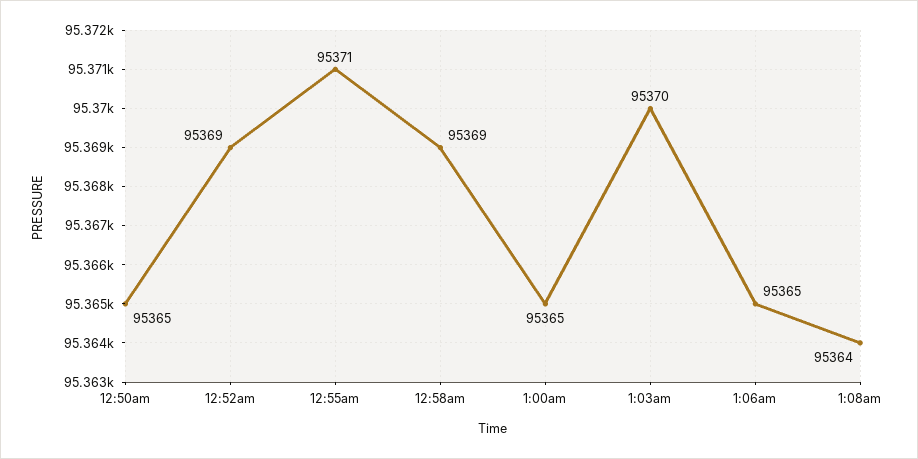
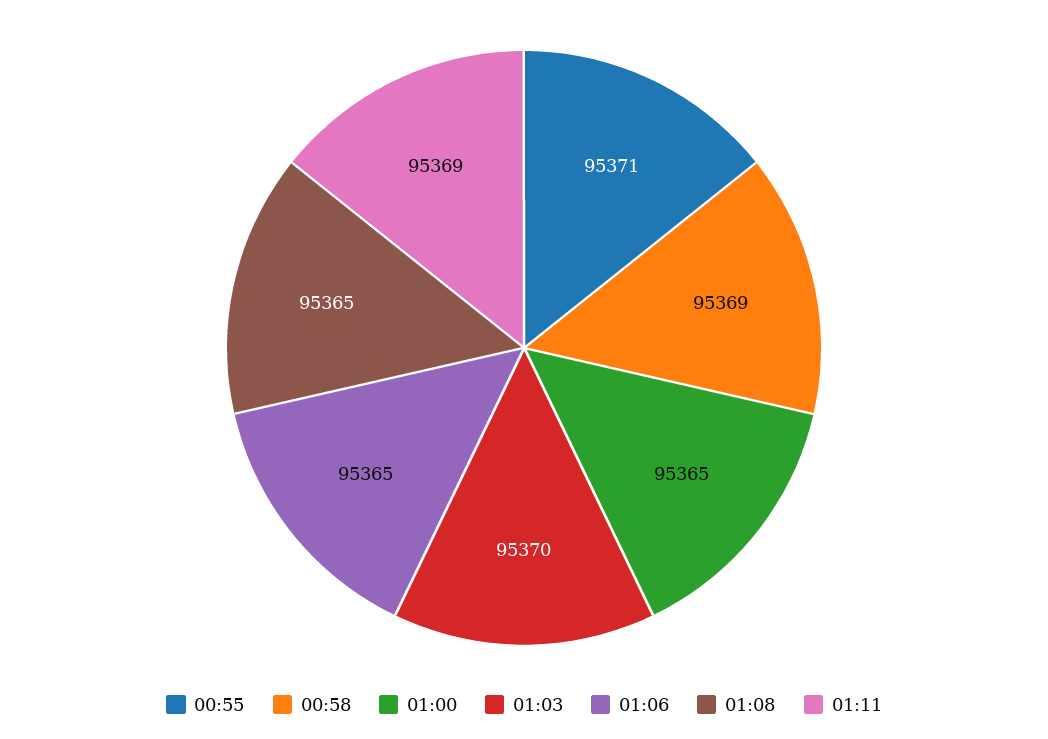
12:50am: 95365 -> none
12:52am: 95369 -> none
1:08am: 95364 -> 95365
01:11: none -> 95369

